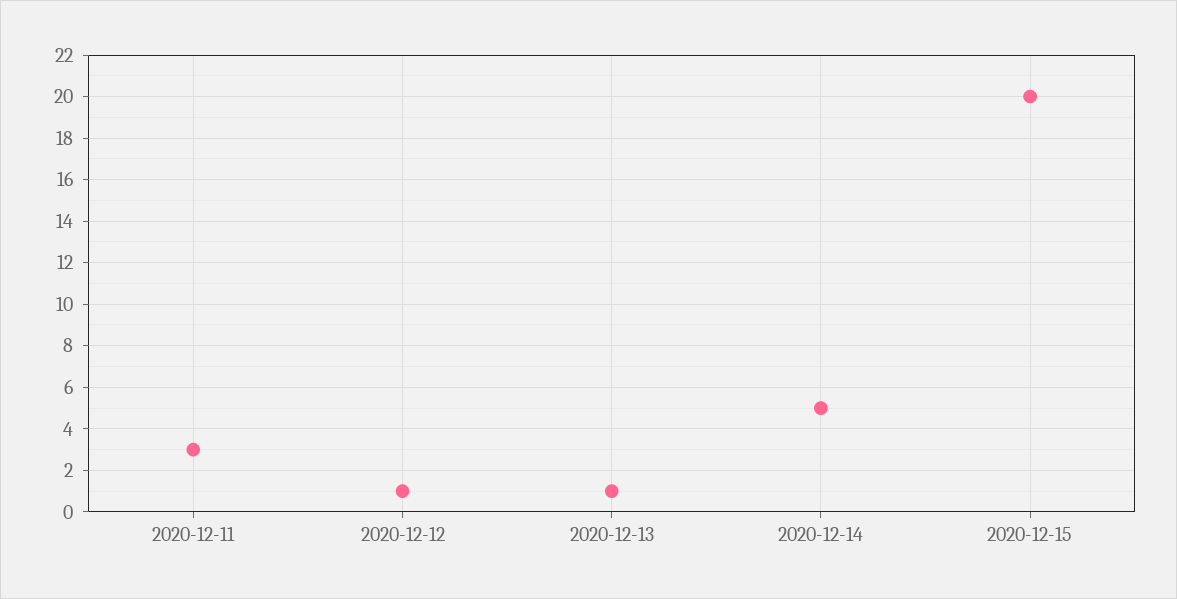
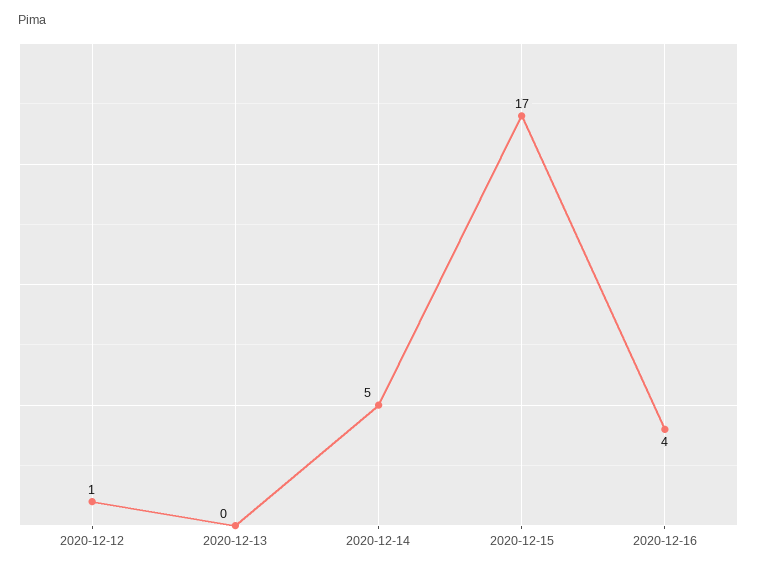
2020-12-11: 3 -> none
2020-12-13: 1 -> 0
2020-12-15: 20 -> 17
2020-12-16: none -> 4

